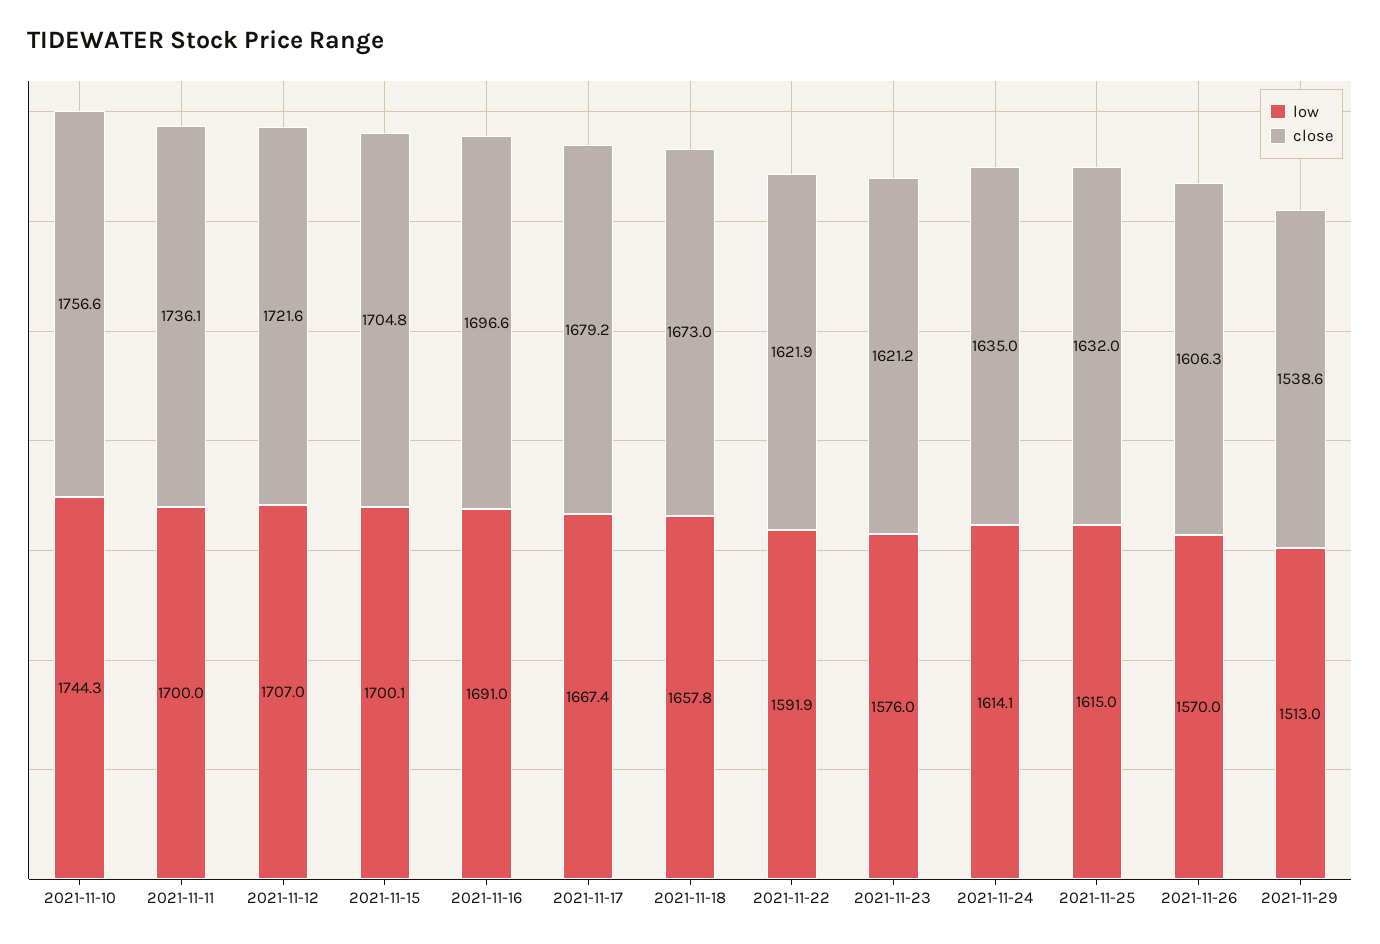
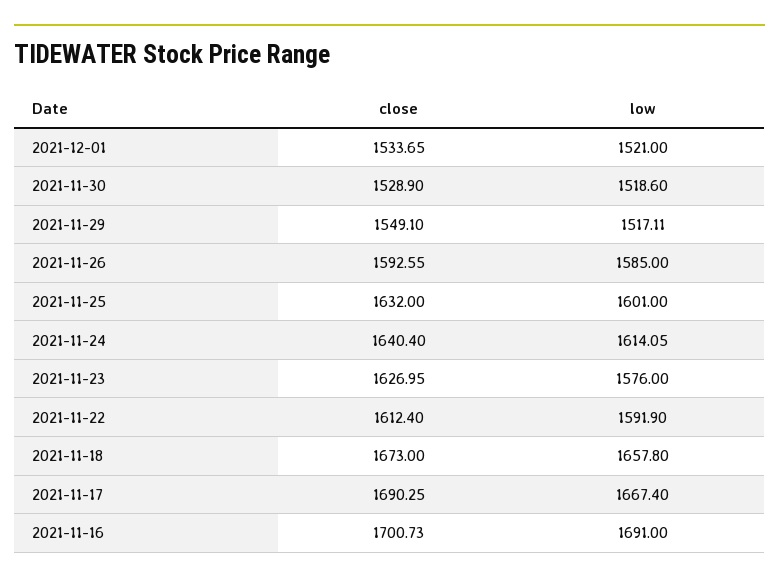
low, 2021-11-10: 1744.3 -> none
close, 2021-11-10: 1756.6 -> none
low, 2021-11-11: 1700 -> none
close, 2021-11-11: 1736.1 -> none
low, 2021-11-12: 1707 -> none
close, 2021-11-12: 1721.6 -> none
low, 2021-11-15: 1700.1 -> none
close, 2021-11-15: 1704.8 -> none
close, 2021-11-16: 1696.6 -> 1700.73
close, 2021-11-17: 1679.2 -> 1690.25
close, 2021-11-22: 1621.9 -> 1612.4
close, 2021-11-23: 1621.2 -> 1626.95
close, 2021-11-24: 1635 -> 1640.4
low, 2021-11-25: 1615 -> 1601
low, 2021-11-26: 1570 -> 1585
close, 2021-11-26: 1606.3 -> 1592.55
low, 2021-11-29: 1513 -> 1517.11
close, 2021-11-29: 1538.6 -> 1549.1
close, 2021-12-01: none -> 1533.65
low, 2021-12-01: none -> 1521
close, 2021-11-30: none -> 1528.9
low, 2021-11-30: none -> 1518.6

